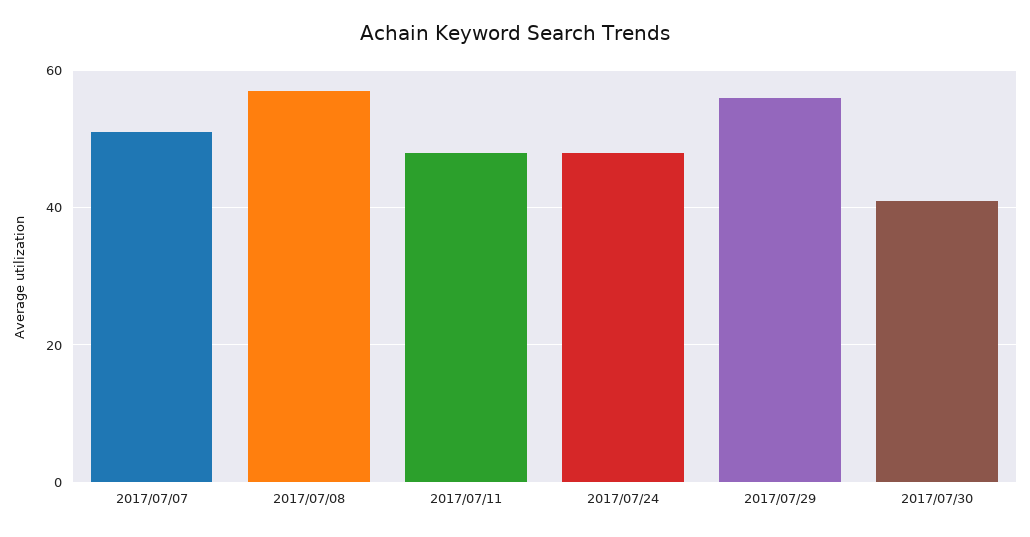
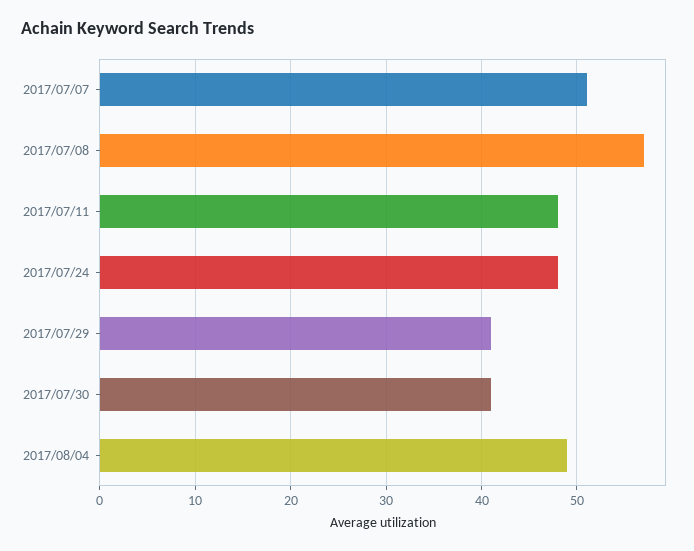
2017/07/29: 55 -> 41
2017/08/04: none -> 49

